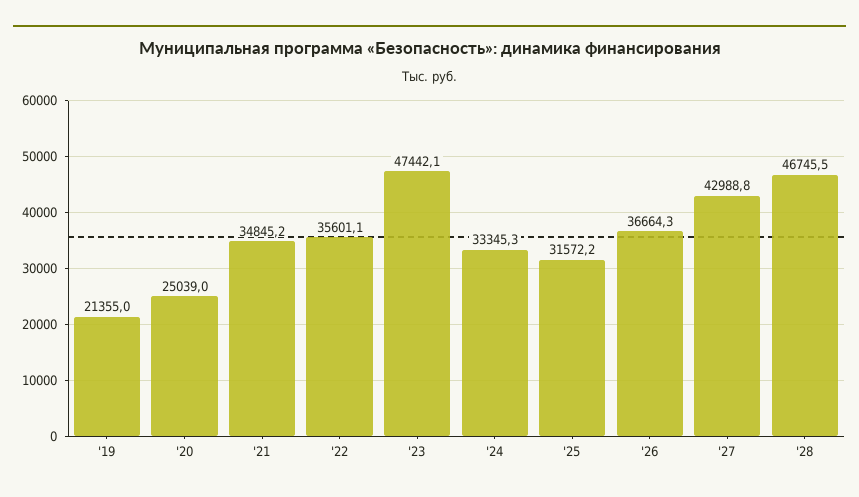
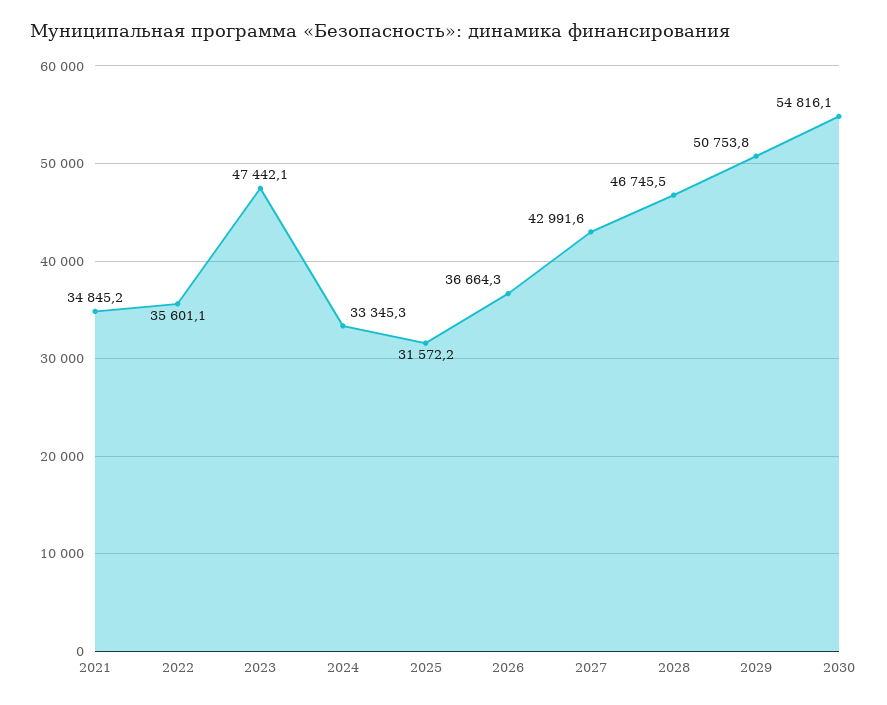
'19: 21355 -> none
'20: 25039 -> none
'27: 42988.8 -> 42991.6
2029: none -> 50753.8
2030: none -> 54816.1

